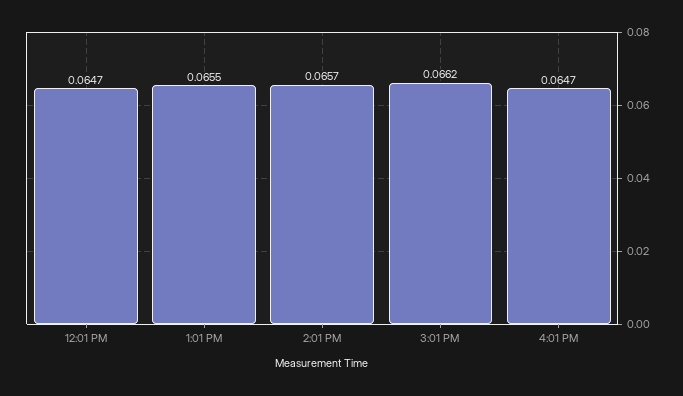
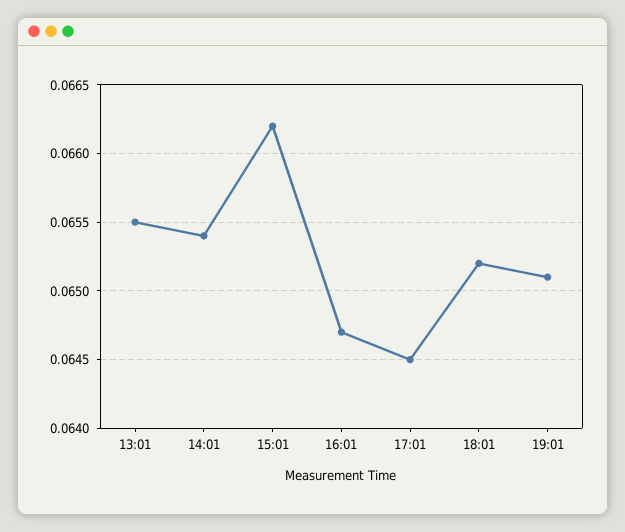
12:01 PM: 0.0647 -> none
2:01 PM: 0.0657 -> 0.0654
17:01: none -> 0.0645
18:01: none -> 0.0652
19:01: none -> 0.0651

